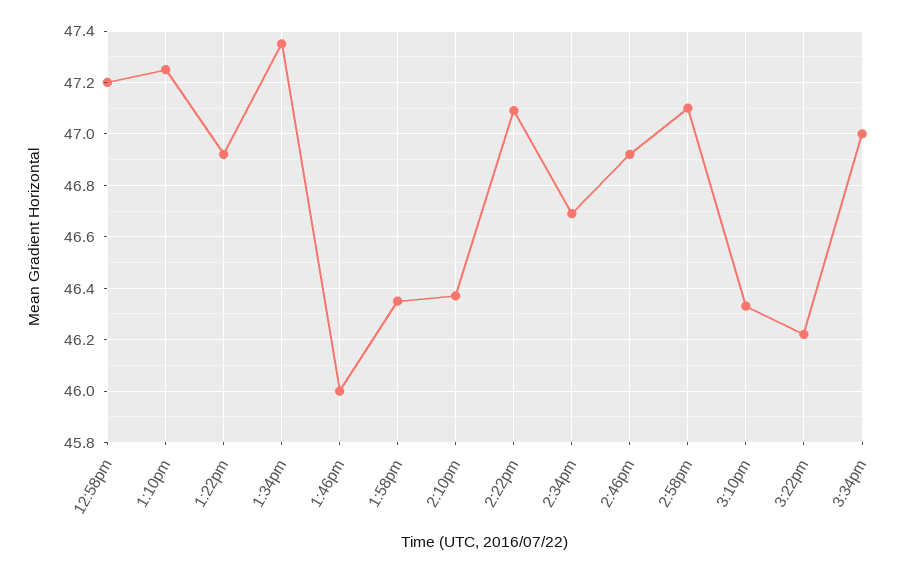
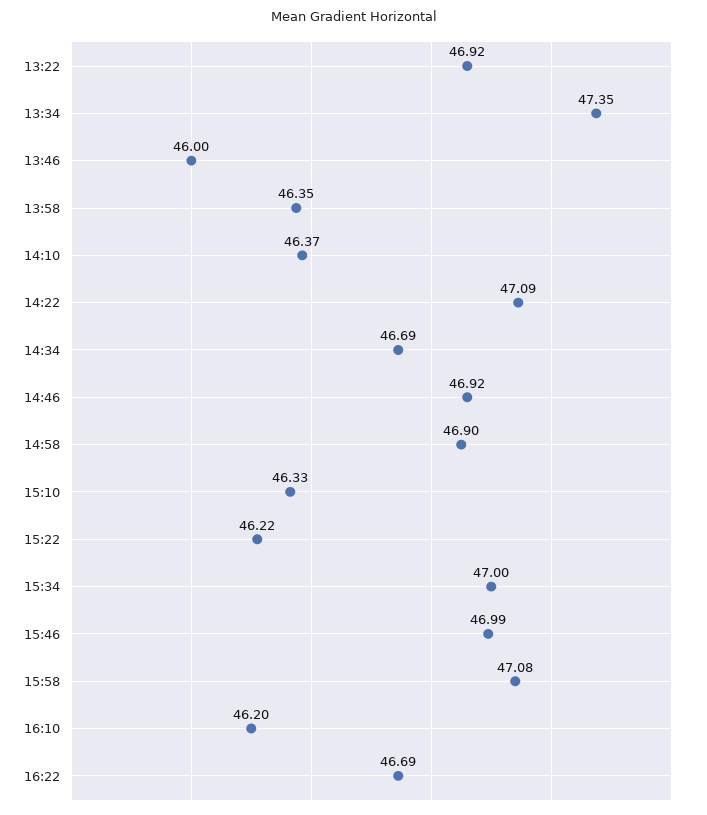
12:58pm: 47.2 -> none
1:10pm: 47.25 -> none
2:58pm: 47.1 -> 46.9
15:46: none -> 46.99
15:58: none -> 47.08
16:10: none -> 46.2
16:22: none -> 46.69

